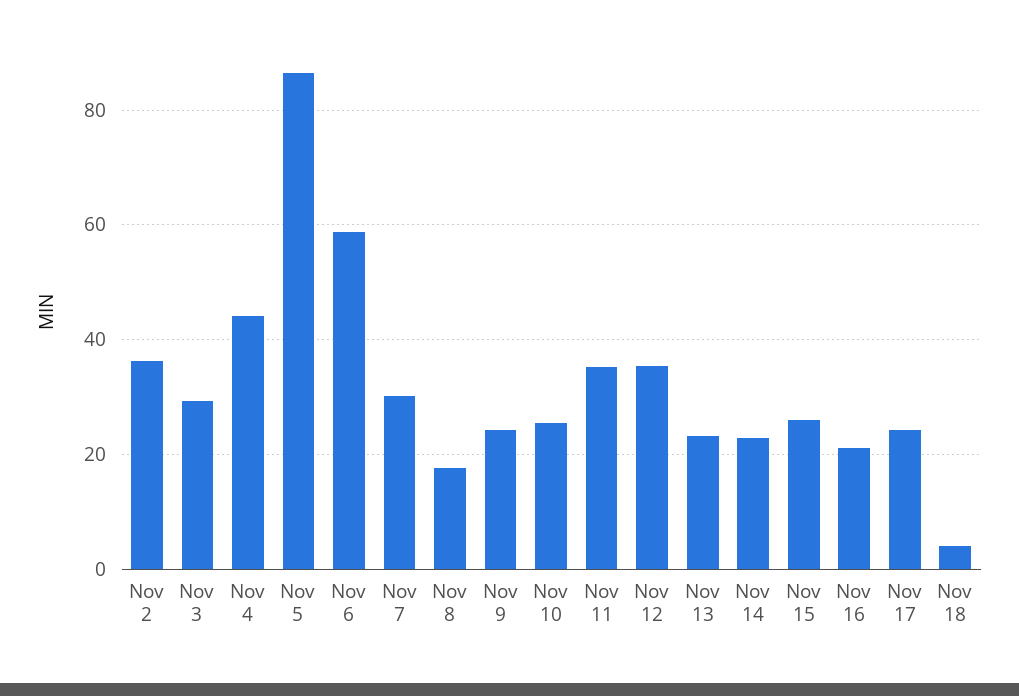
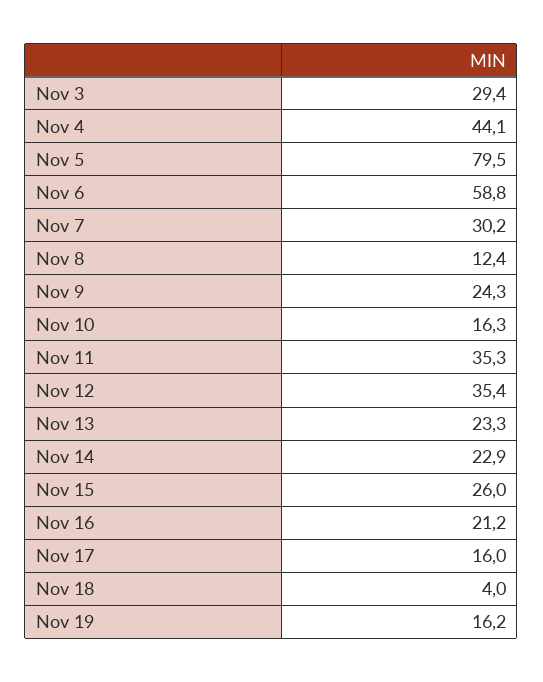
Nov 2: 36 -> none
Nov 5: 86 -> 79.5
Nov 8: 18 -> 12.4
Nov 10: 26 -> 16.3
Nov 17: 24 -> 16
Nov 19: none -> 16.2

